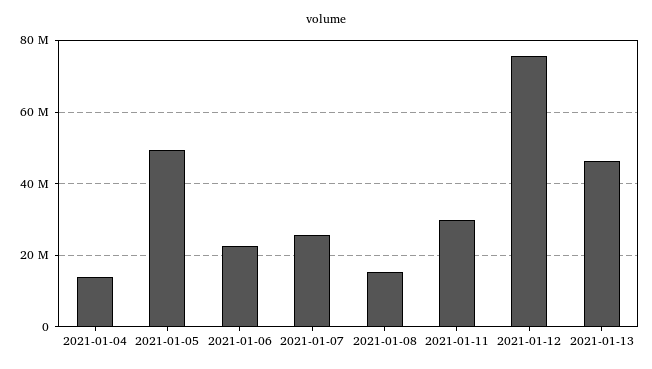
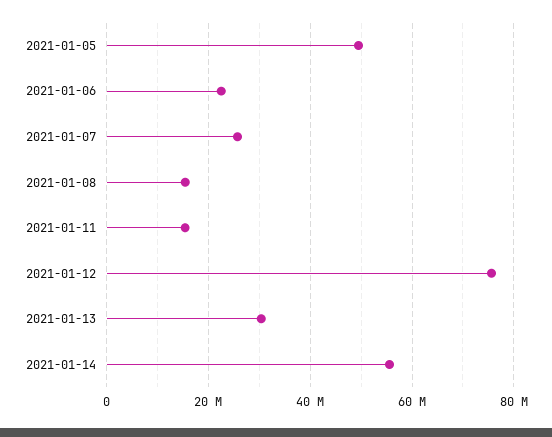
2021-01-04: 14000000 -> none
2021-01-11: 30000000 -> 16000000
2021-01-13: 46000000 -> 30000000
2021-01-14: none -> 56000000

